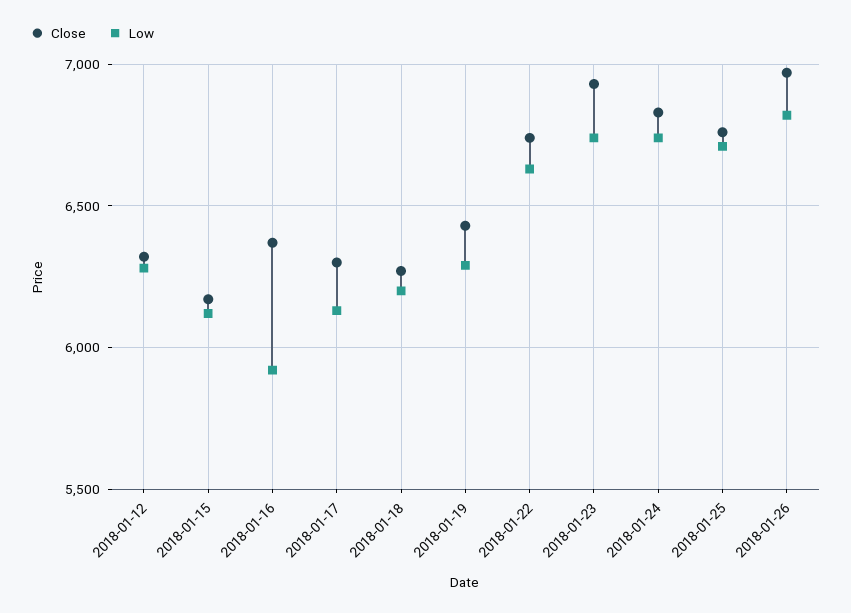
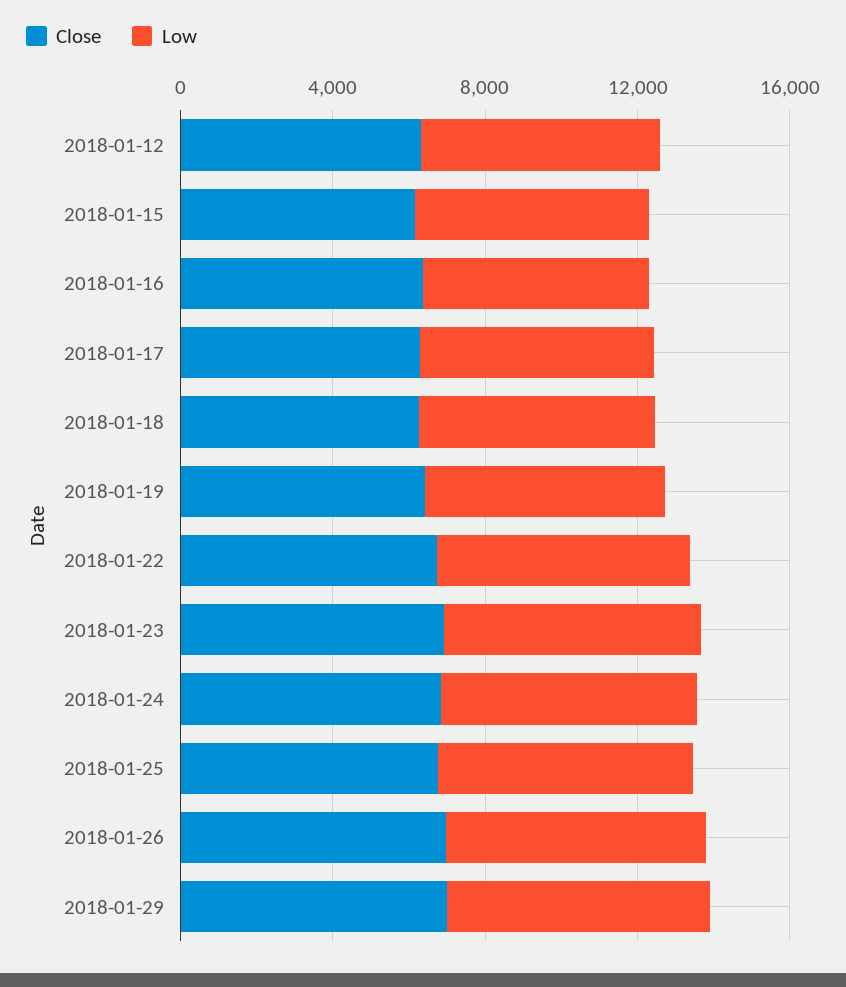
Close, 2018-01-29: none -> 7000
Low, 2018-01-29: none -> 7000

